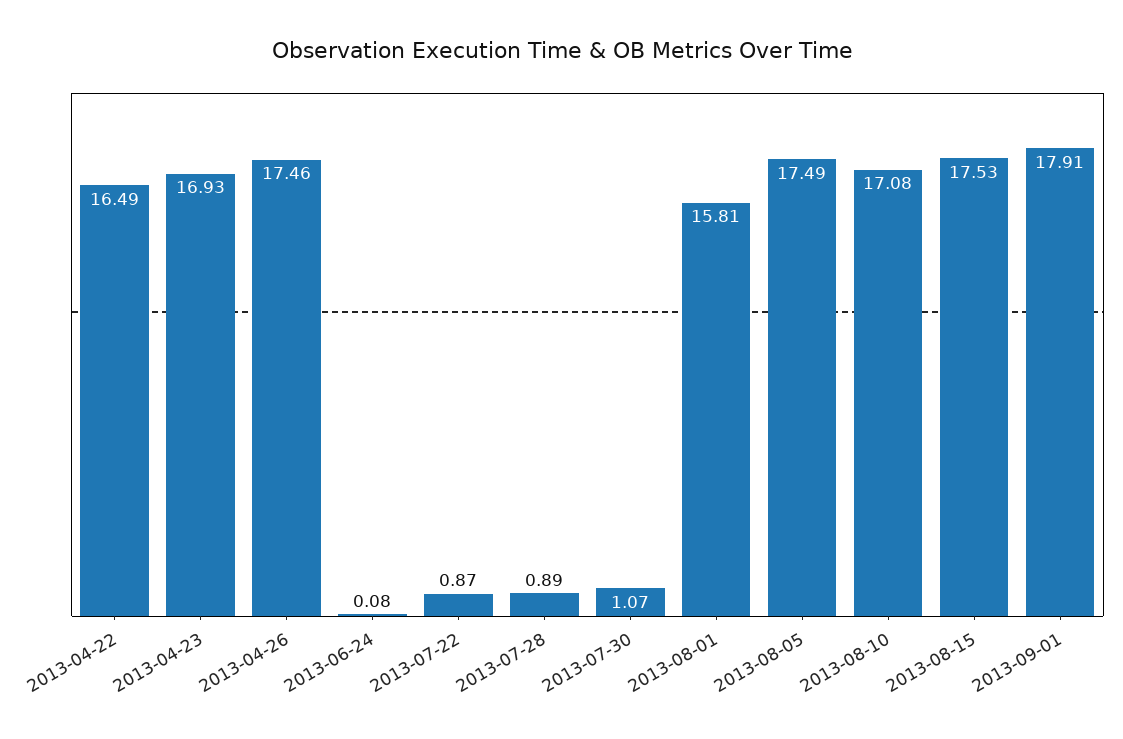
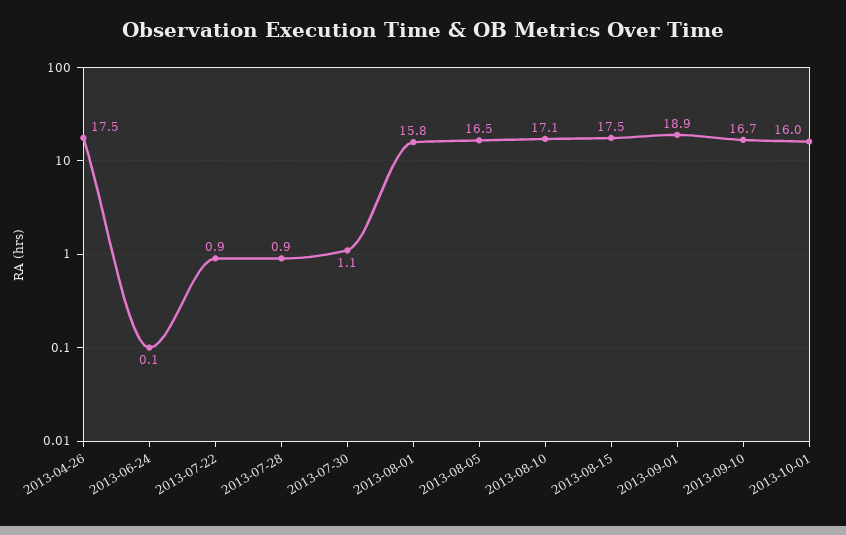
2013-04-22: 16.49 -> none
2013-04-23: 16.93 -> none
2013-08-05: 17.49 -> 16.5
2013-09-01: 17.91 -> 18.9
2013-09-10: none -> 16.7
2013-10-01: none -> 16

